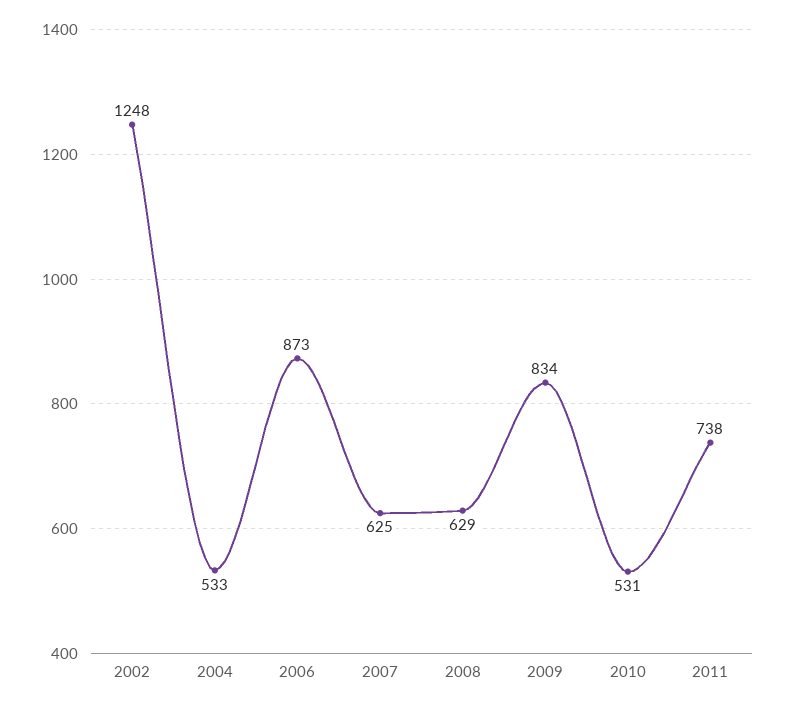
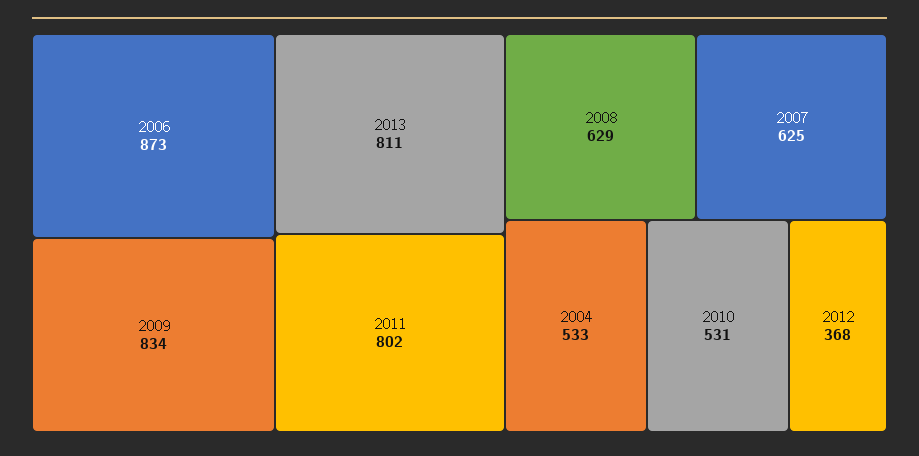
2002: 1248 -> none
2011: 738 -> 802
2013: none -> 811
2012: none -> 368

